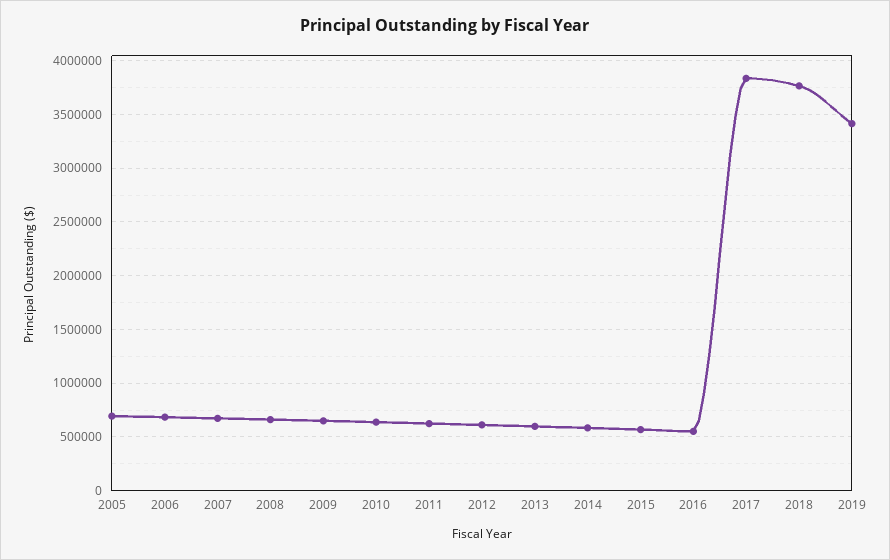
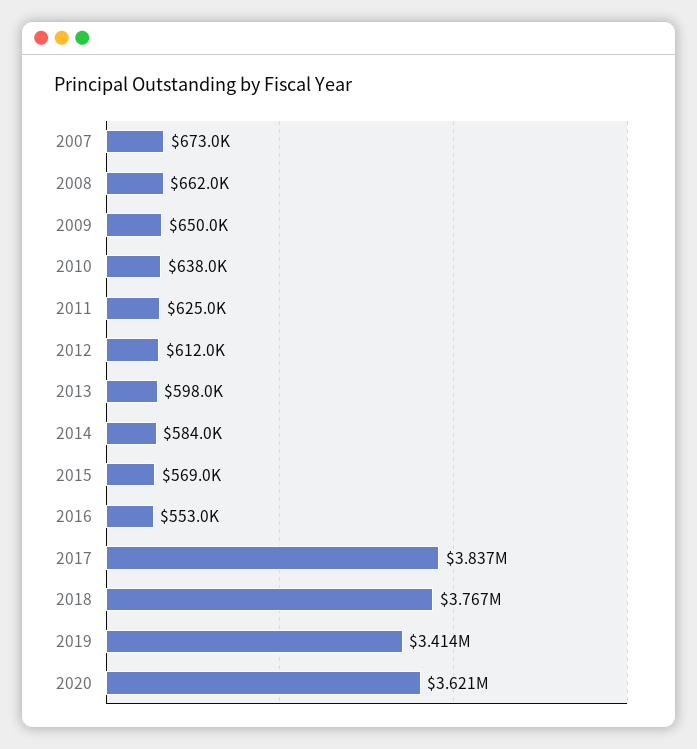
2005: 700000 -> none
2006: 700000 -> none
2020: none -> 3621000

